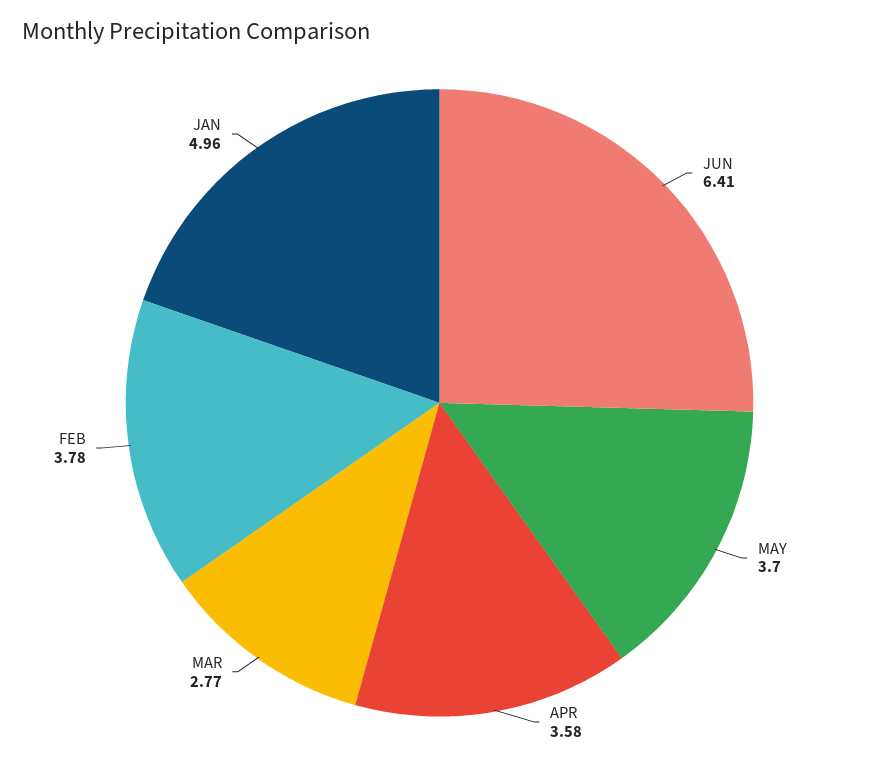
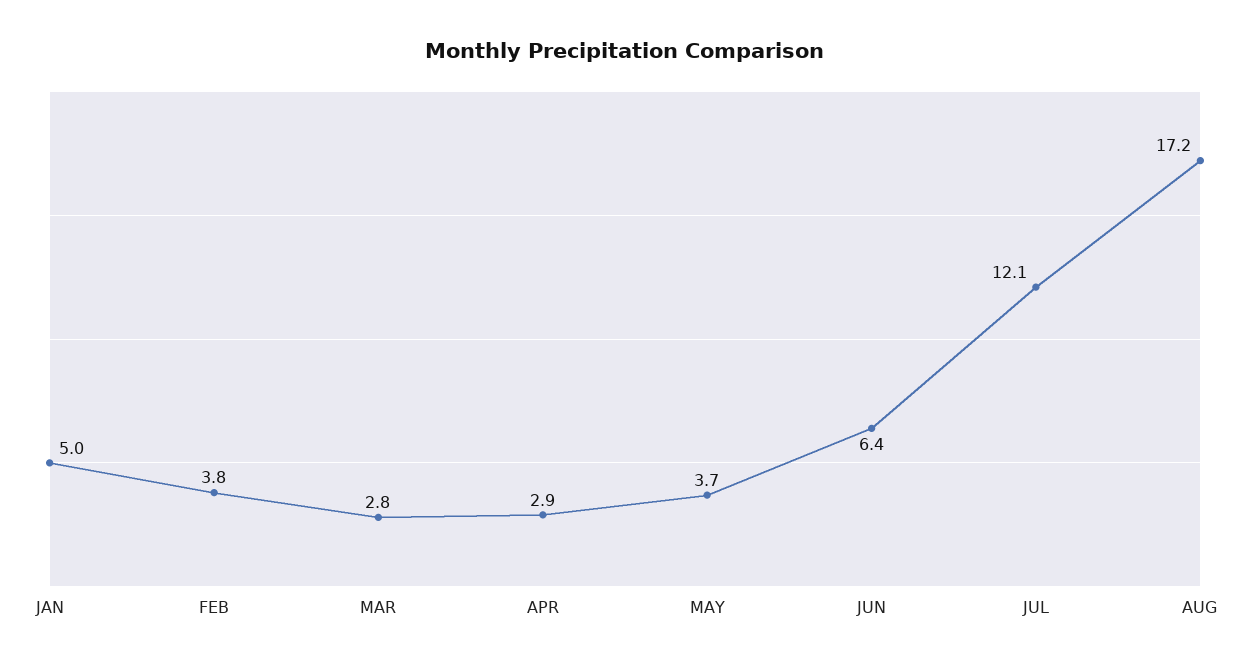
APR: 3.58 -> 2.9
JUL: none -> 12.1
AUG: none -> 17.2

